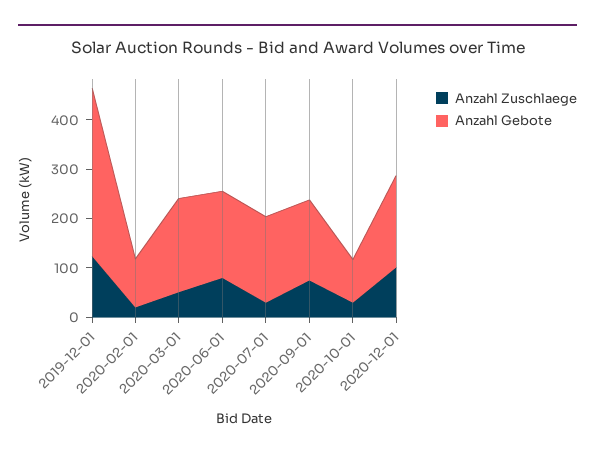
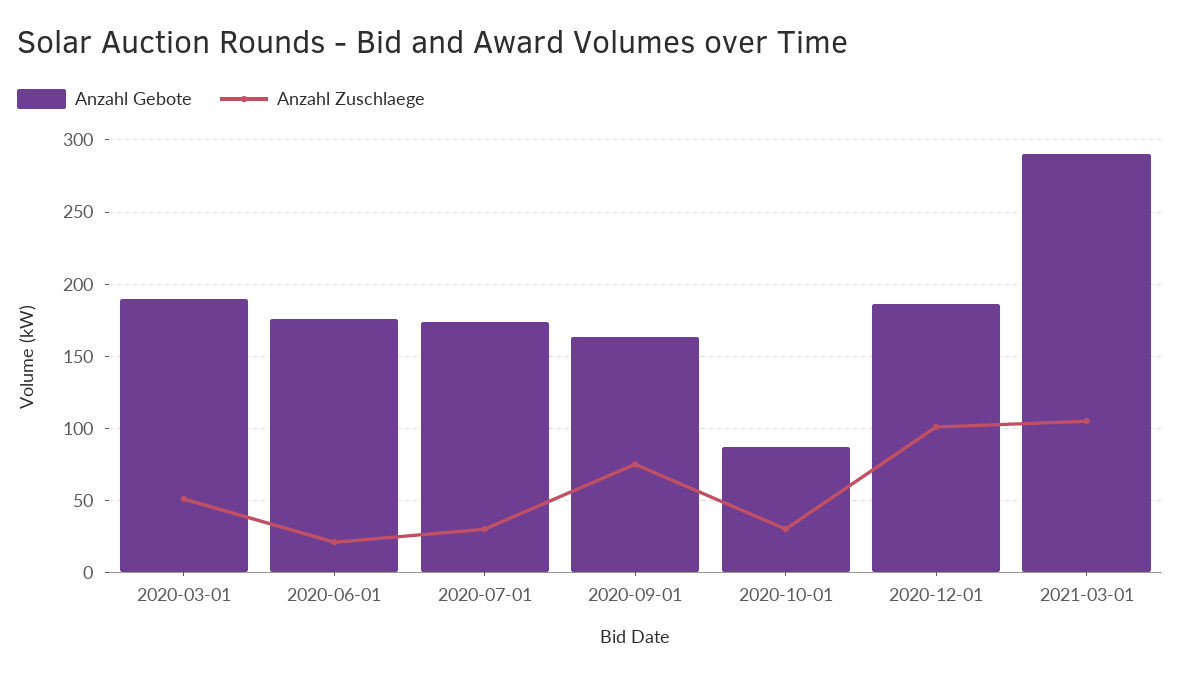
Anzahl Zuschlaege, 2019-12-01: 120 -> none
Anzahl Gebote, 2019-12-01: 340 -> none
Anzahl Zuschlaege, 2020-02-01: 20 -> none
Anzahl Gebote, 2020-02-01: 100 -> none
Anzahl Zuschlaege, 2020-06-01: 80 -> 20
Anzahl Gebote, 2021-03-01: none -> 290
Anzahl Zuschlaege, 2021-03-01: none -> 105

